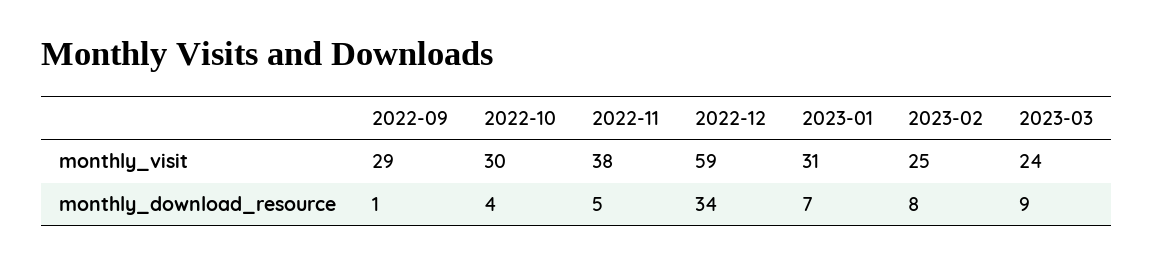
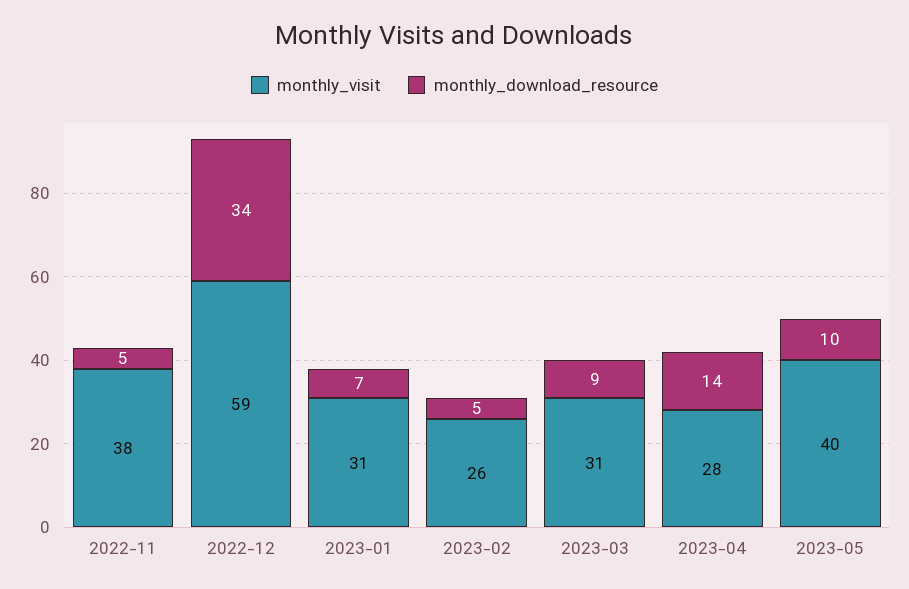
monthly_visit, 2022-09: 29 -> none
monthly_visit, 2022-10: 30 -> none
monthly_visit, 2023-02: 25 -> 26
monthly_visit, 2023-03: 24 -> 31
monthly_download_resource, 2022-09: 1 -> none
monthly_download_resource, 2022-10: 4 -> none
monthly_download_resource, 2023-02: 8 -> 5
monthly_visit, 2023-04: none -> 28
monthly_download_resource, 2023-04: none -> 14
monthly_visit, 2023-05: none -> 40
monthly_download_resource, 2023-05: none -> 10

